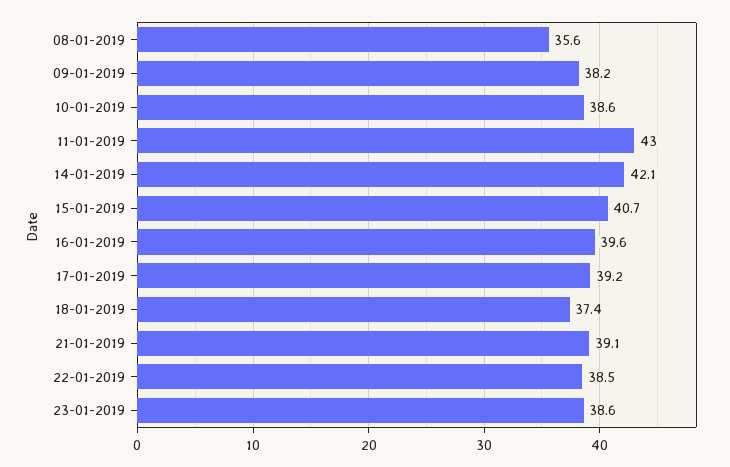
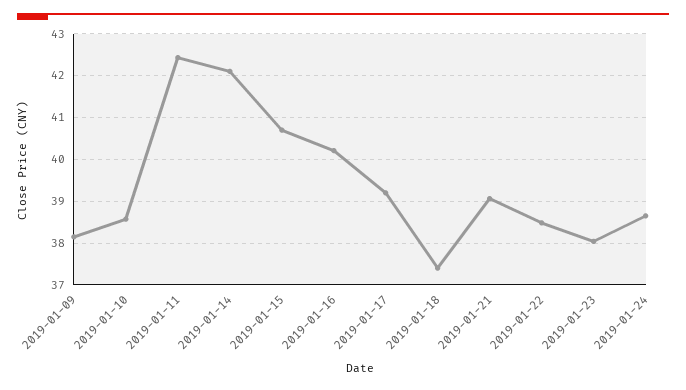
08-01-2019: 35.6 -> none
11-01-2019: 43 -> 42.4
16-01-2019: 39.6 -> 40.2
23-01-2019: 38.6 -> 38
2019-01-24: none -> 38.6

